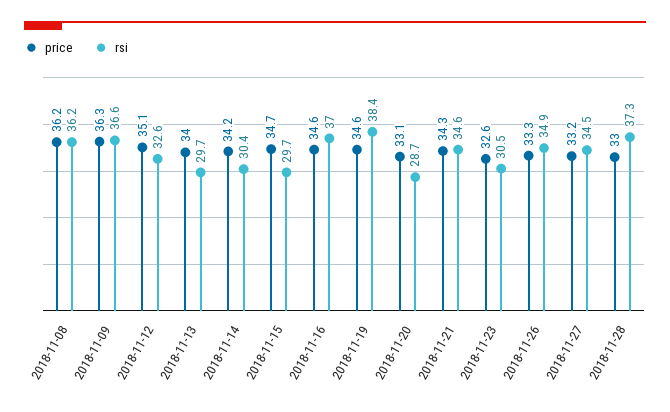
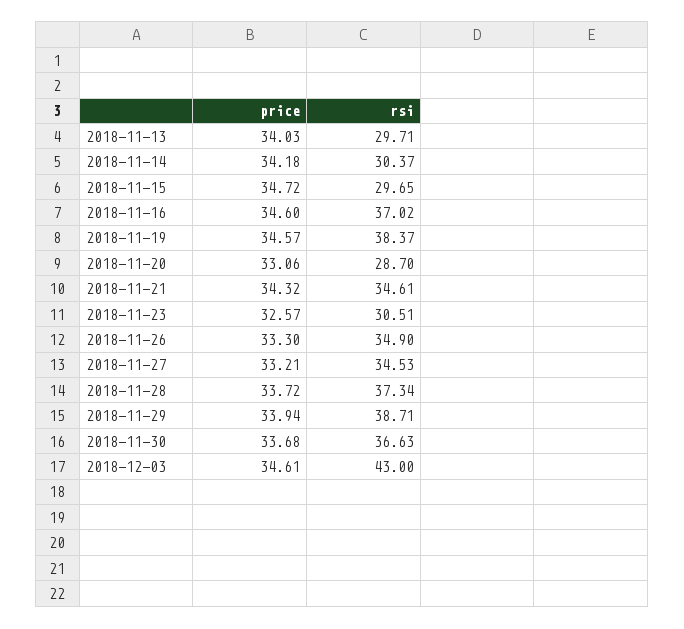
price, 2018-11-08: 36.2 -> none
rsi, 2018-11-08: 36.2 -> none
price, 2018-11-09: 36.3 -> none
rsi, 2018-11-09: 36.6 -> none
price, 2018-11-12: 35.1 -> none
rsi, 2018-11-12: 32.6 -> none
price, 2018-11-28: 33 -> 33.72
price, 2018-11-29: none -> 33.94
rsi, 2018-11-29: none -> 38.71
price, 2018-11-30: none -> 33.68
rsi, 2018-11-30: none -> 36.63
price, 2018-12-03: none -> 34.61
rsi, 2018-12-03: none -> 43

